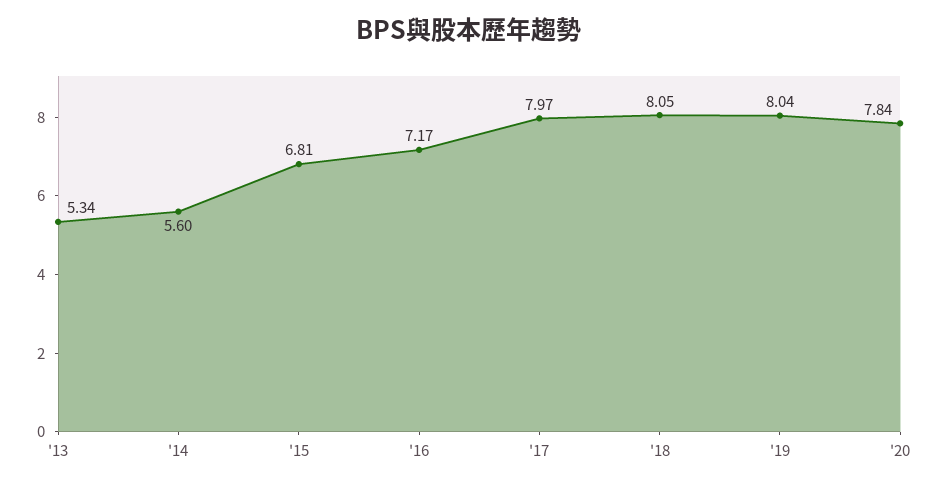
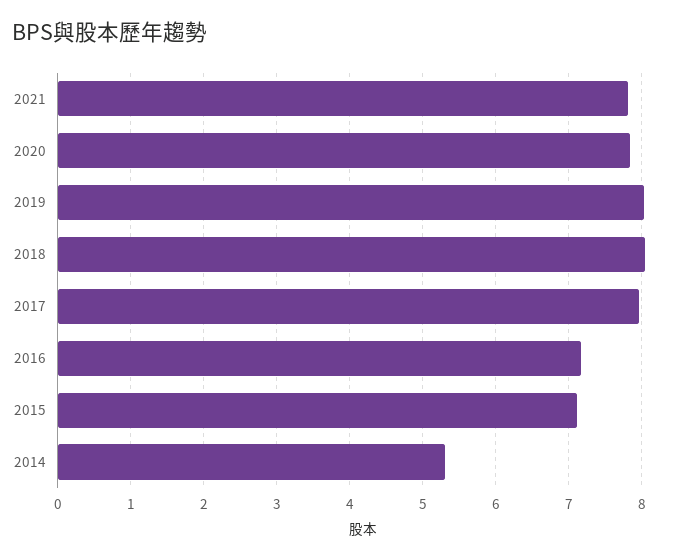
'13: 5.34 -> none
'14: 5.6 -> 5.3
'15: 6.81 -> 7.1
2021: none -> 7.8

